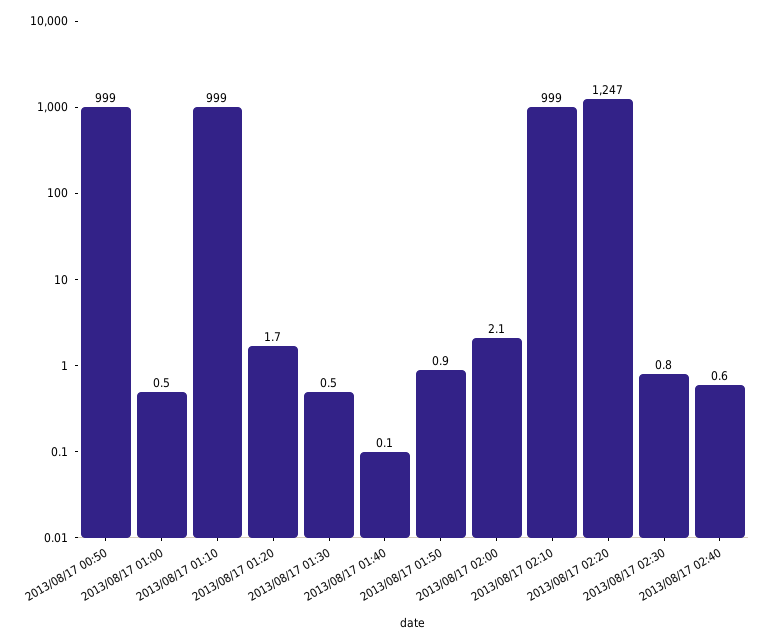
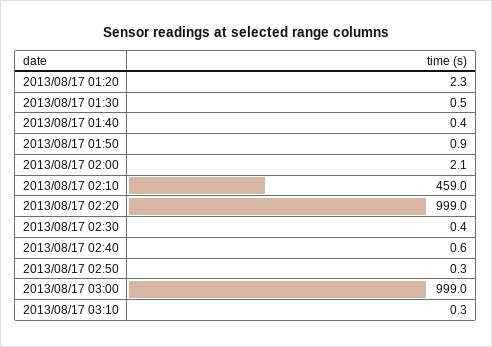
2013/08/17 00:50: 999 -> none
2013/08/17 01:00: 0.5 -> none
2013/08/17 01:10: 999 -> none
2013/08/17 01:20: 1.7 -> 2.3
2013/08/17 01:40: 0.1 -> 0.4
2013/08/17 02:10: 999 -> 459
2013/08/17 02:20: 1247 -> 999
2013/08/17 02:30: 0.8 -> 0.4
2013/08/17 02:50: none -> 0.3
2013/08/17 03:00: none -> 999
2013/08/17 03:10: none -> 0.3

